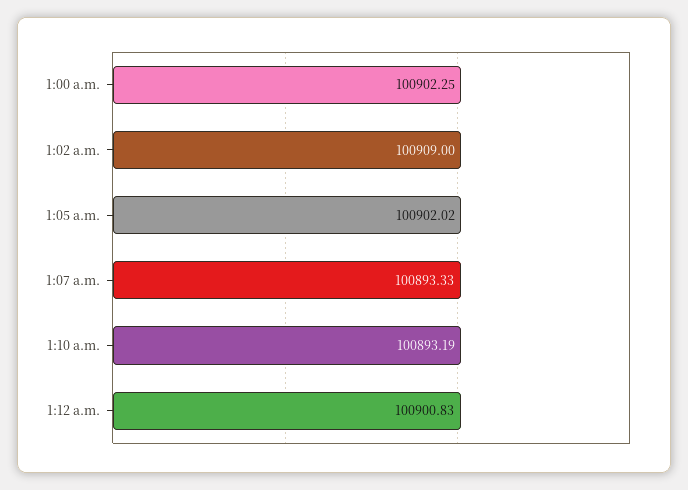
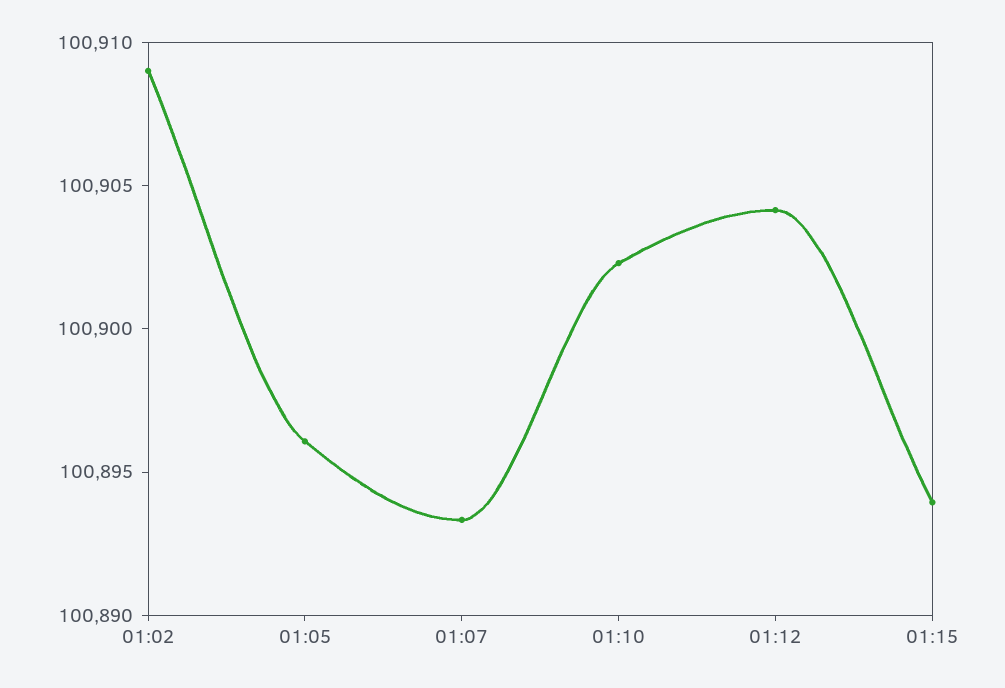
1:00 a.m.: 100902.25 -> none
1:05 a.m.: 100902.02 -> 100896
1:10 a.m.: 100893.19 -> 100902
1:12 a.m.: 100900.83 -> 100904
01:15: none -> 100894

